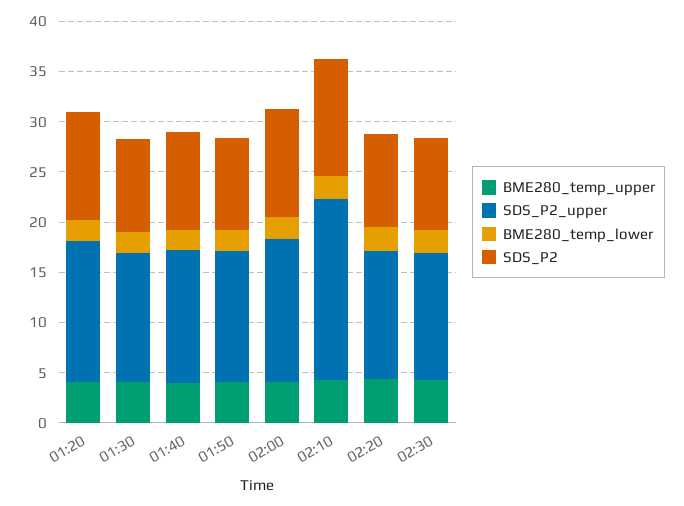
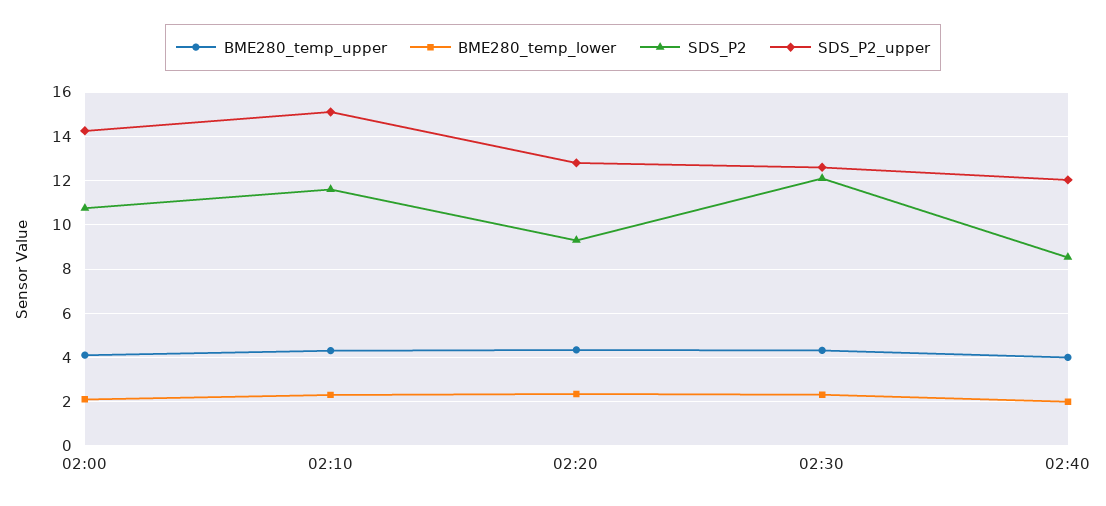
BME280_temp_upper, 01:20: 4 -> none
SDS_P2_upper, 01:20: 14 -> none
BME280_temp_lower, 01:20: 2 -> none
SDS_P2, 01:20: 11 -> none
BME280_temp_upper, 01:30: 4 -> none
SDS_P2_upper, 01:30: 13 -> none
BME280_temp_lower, 01:30: 2 -> none
SDS_P2, 01:30: 9 -> none
BME280_temp_upper, 01:40: 4 -> none
SDS_P2_upper, 01:40: 13 -> none
BME280_temp_lower, 01:40: 2 -> none
SDS_P2, 01:40: 10 -> none
BME280_temp_upper, 01:50: 4 -> none
SDS_P2_upper, 01:50: 13 -> none
BME280_temp_lower, 01:50: 2 -> none
SDS_P2, 01:50: 9 -> none
SDS_P2_upper, 02:10: 18 -> 15
SDS_P2, 02:30: 9 -> 12
BME280_temp_upper, 02:40: none -> 4
BME280_temp_lower, 02:40: none -> 2
SDS_P2, 02:40: none -> 8.5
SDS_P2_upper, 02:40: none -> 12

